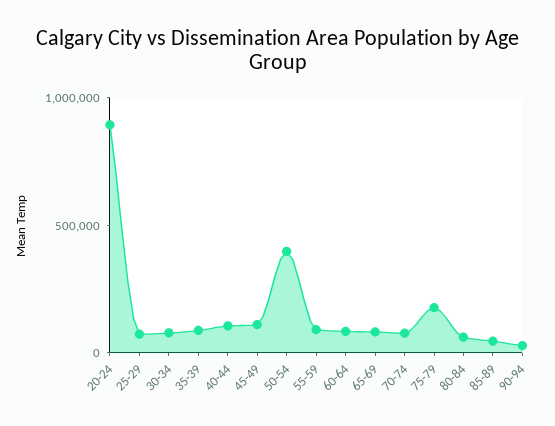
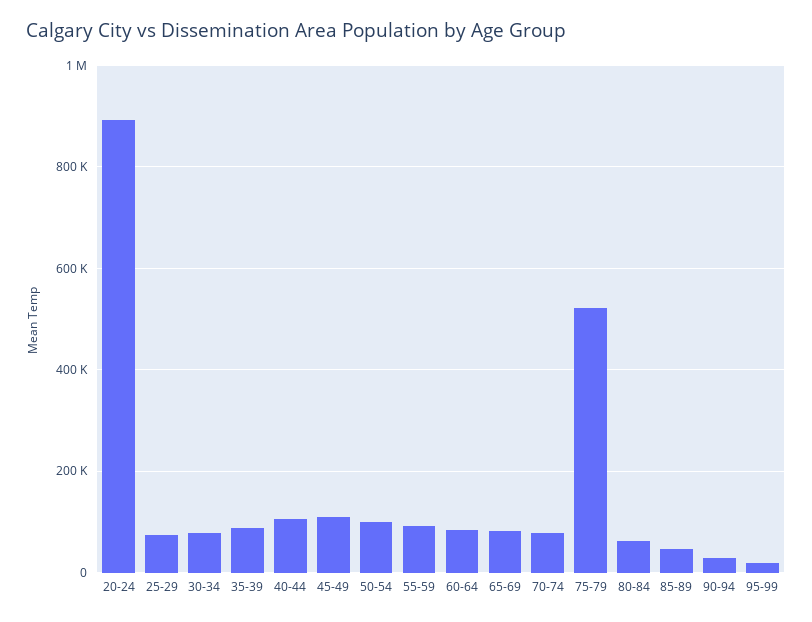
50-54: 400000 -> 100000
75-79: 200000 -> 520000
95-99: none -> 20000

